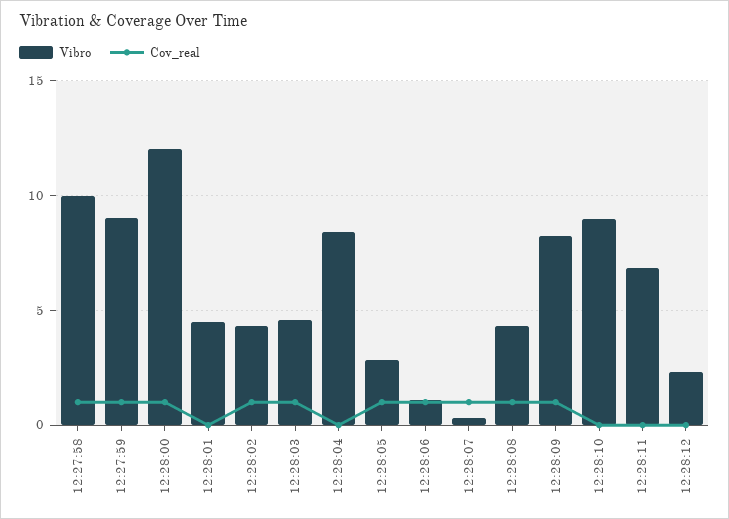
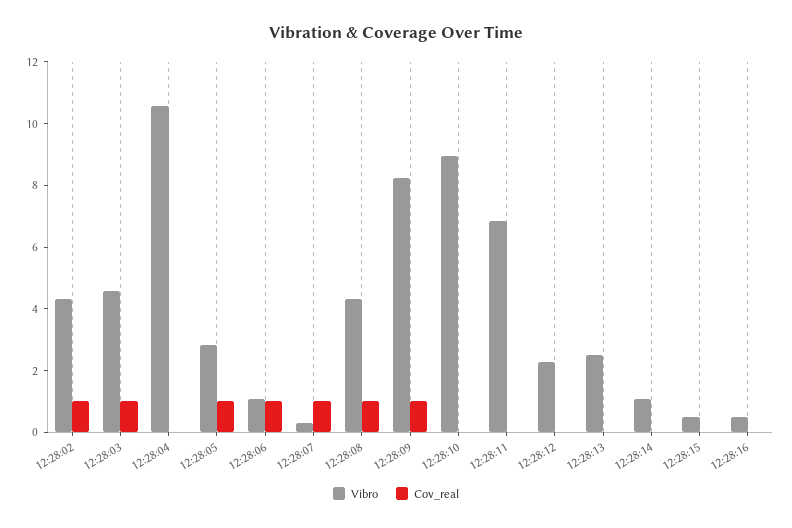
Vibro, 12:27:58: 10 -> none
Cov_real, 12:27:58: 1 -> none
Vibro, 12:27:59: 9 -> none
Cov_real, 12:27:59: 1 -> none
Vibro, 12:28:00: 12 -> none
Cov_real, 12:28:00: 1 -> none
Vibro, 12:28:01: 4.5 -> none
Cov_real, 12:28:01: 0 -> none
Vibro, 12:28:04: 8.5 -> 10.5
Vibro, 12:28:13: none -> 2.5
Cov_real, 12:28:13: none -> 0
Vibro, 12:28:14: none -> 1
Cov_real, 12:28:14: none -> 0
Vibro, 12:28:15: none -> 0.5
Cov_real, 12:28:15: none -> 0
Vibro, 12:28:16: none -> 0.5
Cov_real, 12:28:16: none -> 0

